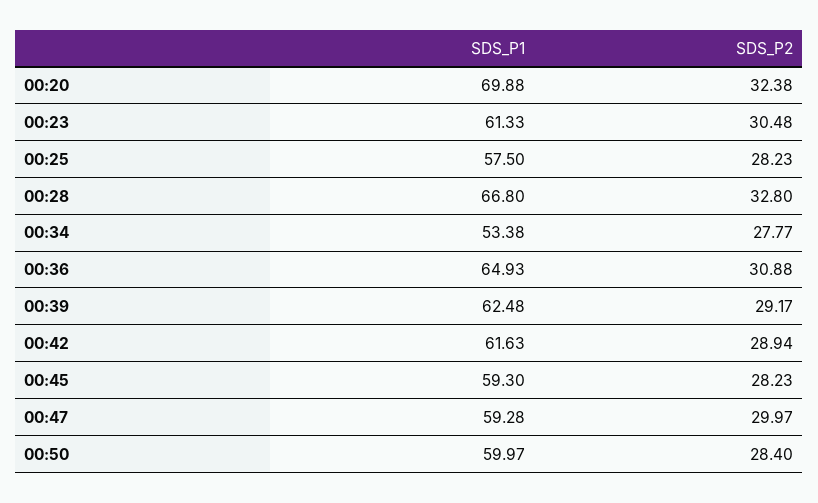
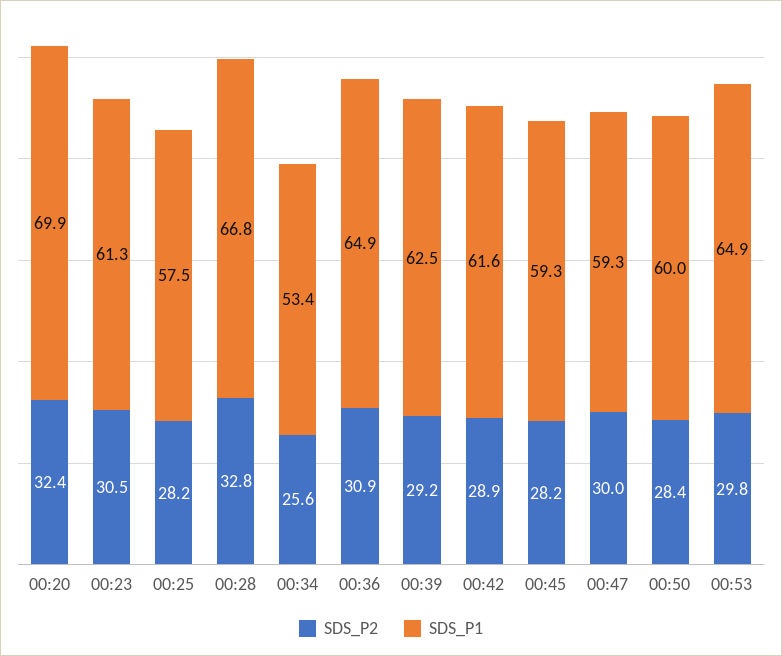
SDS_P2, 00:34: 27.77 -> 25.6
SDS_P2, 00:53: none -> 29.8
SDS_P1, 00:53: none -> 64.9

